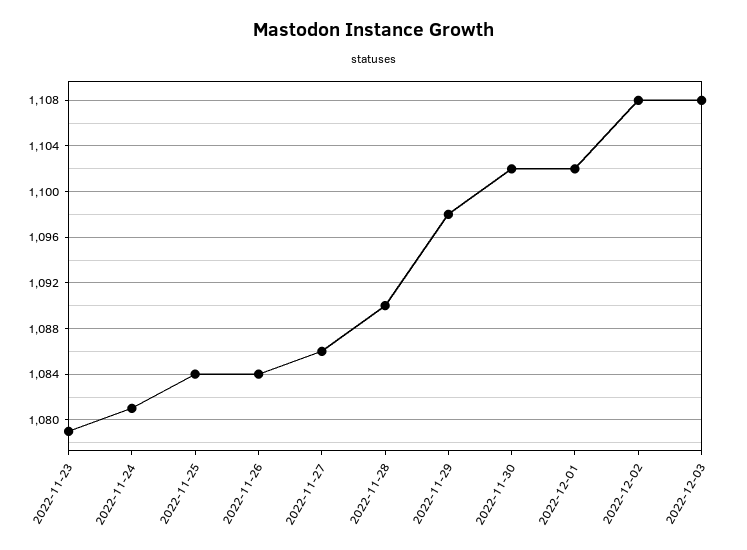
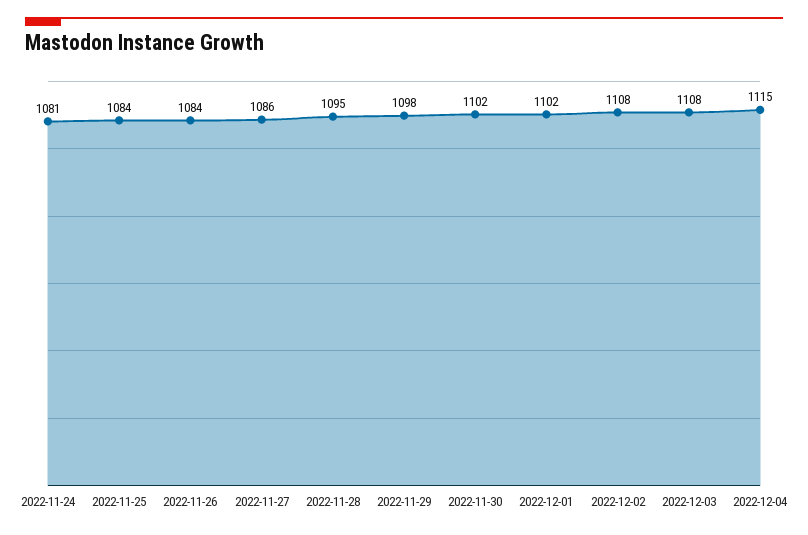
2022-11-23: 1079 -> none
2022-11-28: 1090 -> 1095
2022-12-04: none -> 1115

